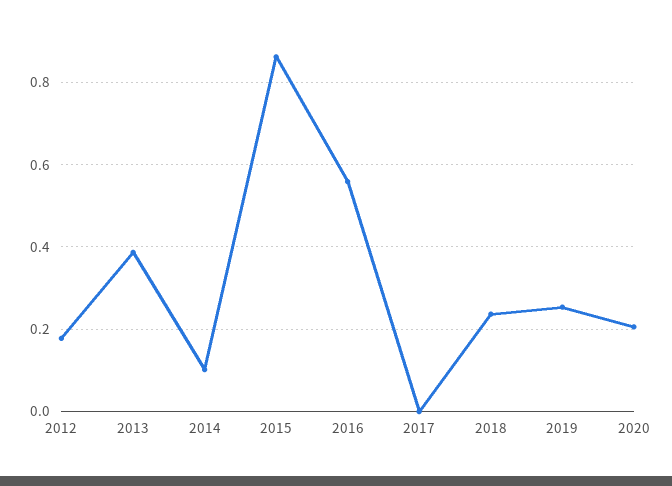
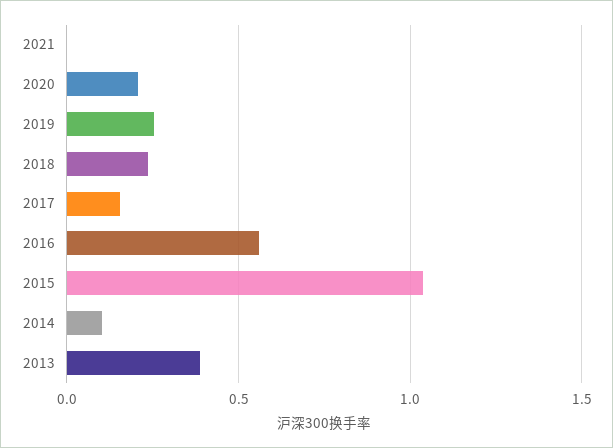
2012: 0.18 -> none
2015: 0.86 -> 1.05
2017: 0 -> 0.15
2021: none -> 0

